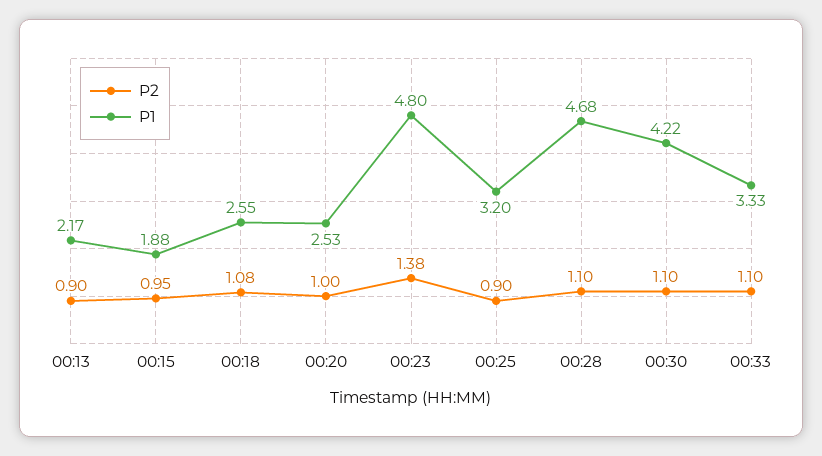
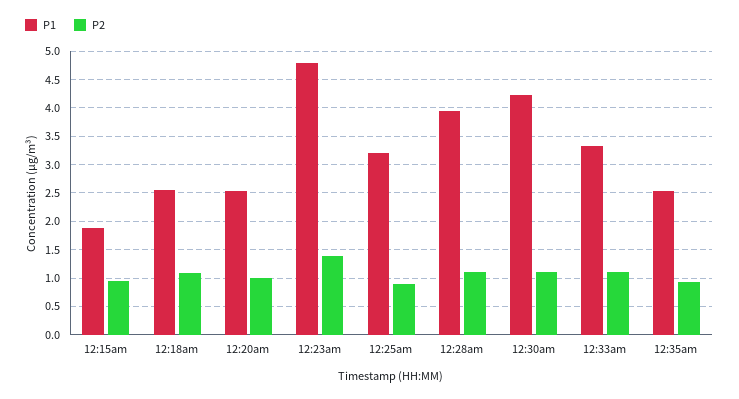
P2, 00:13: 0.9 -> none
P1, 00:13: 2.17 -> none
P1, 00:28: 4.68 -> 4
P1, 12:35am: none -> 2.5
P2, 12:35am: none -> 1

